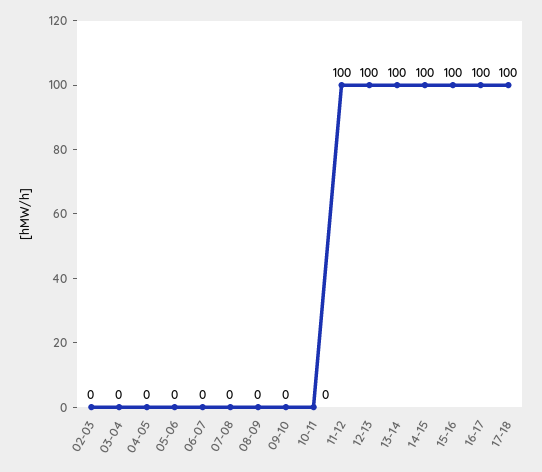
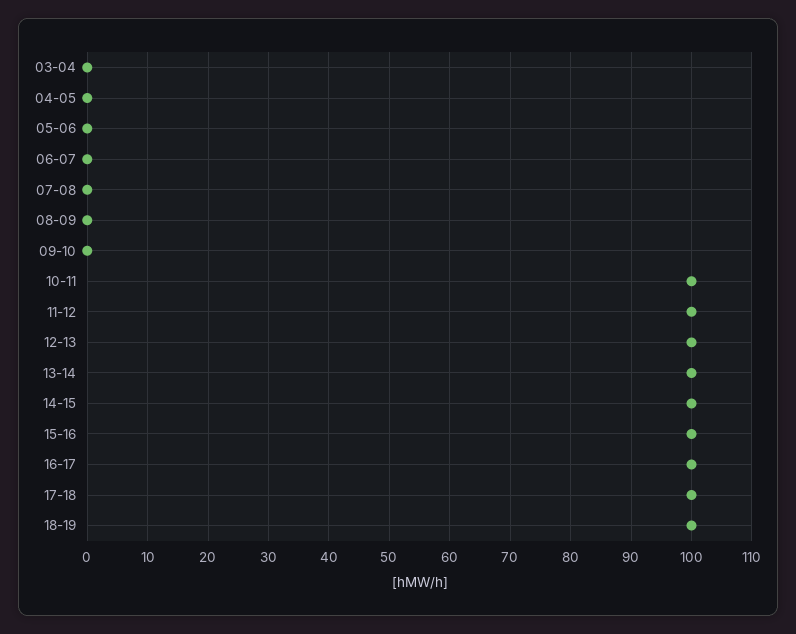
02-03: 0 -> none
10-11: 0 -> 100
18-19: none -> 100

